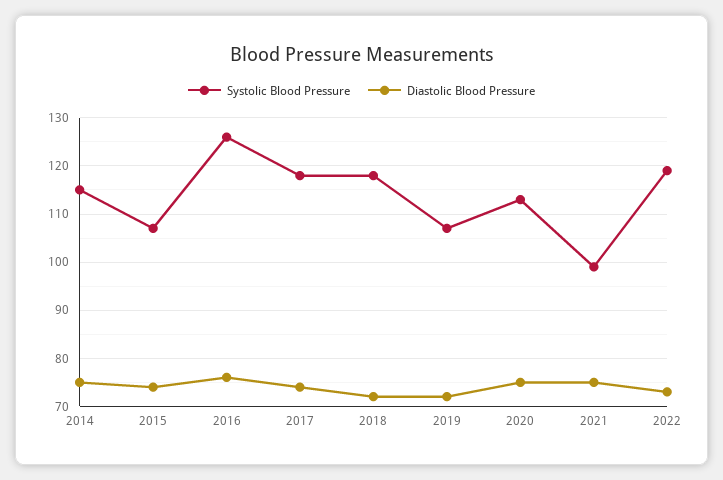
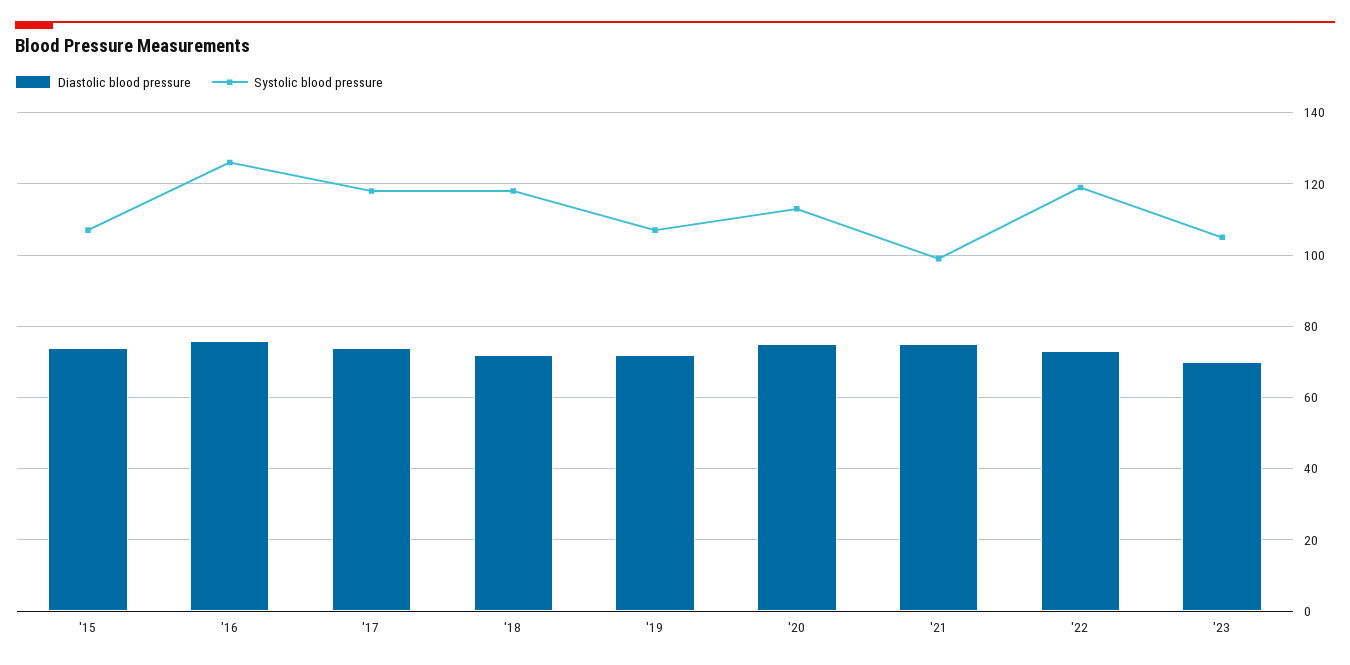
Systolic Blood Pressure, 2014: 115 -> none
Diastolic Blood Pressure, 2014: 75 -> none
Diastolic Blood Pressure, '23: none -> 70
Systolic Blood Pressure, '23: none -> 105

